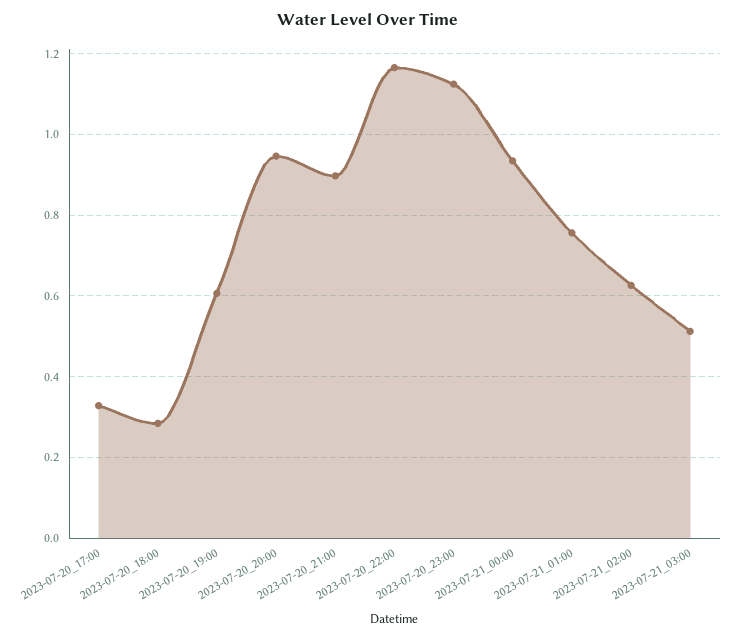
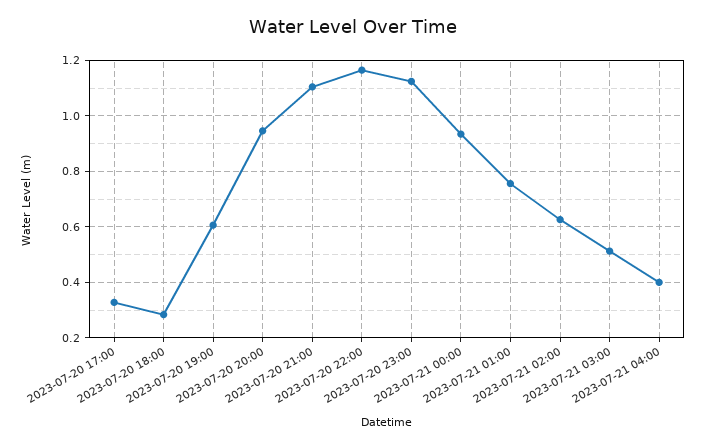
2023-07-20_21:00: 0.9 -> 1.1
2023-07-21 04:00: none -> 0.4

